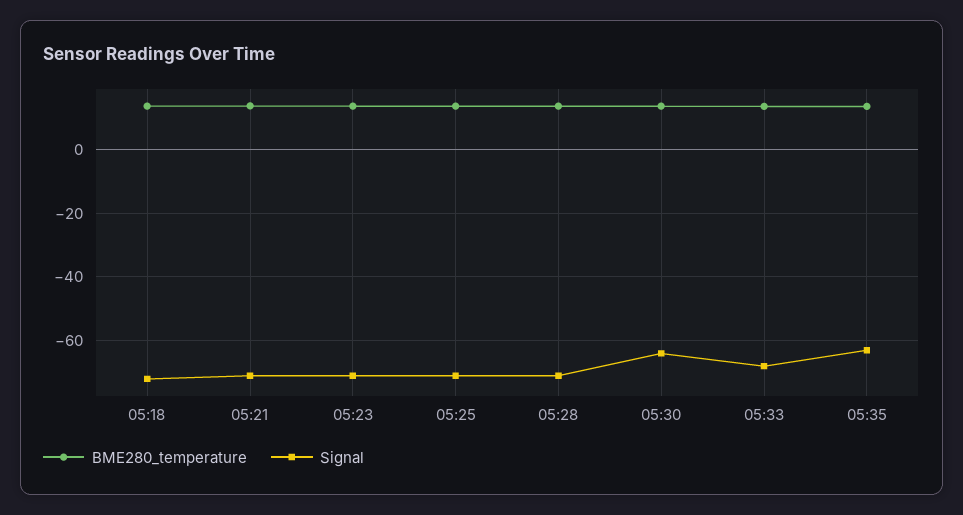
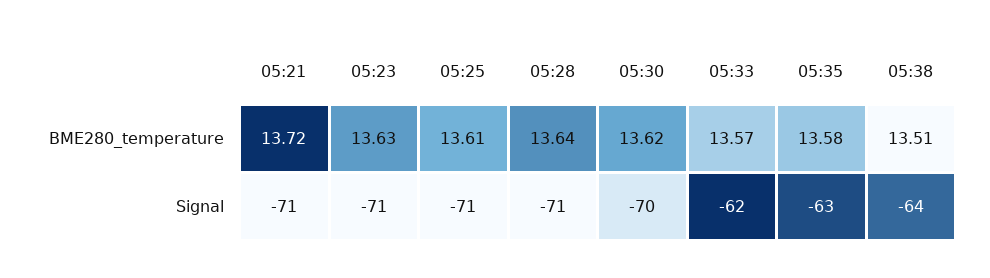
BME280_temperature, 05:18: 14 -> none
Signal, 05:18: -72 -> none
Signal, 05:30: -64 -> -70
Signal, 05:33: -68 -> -62
BME280_temperature, 05:38: none -> 13.51
Signal, 05:38: none -> -64

